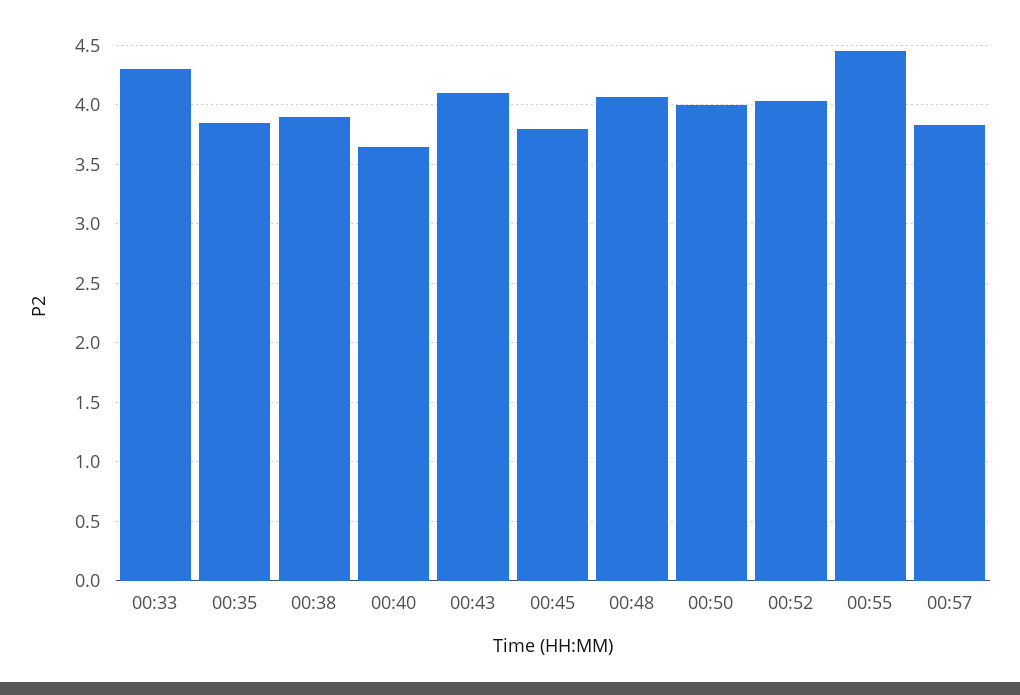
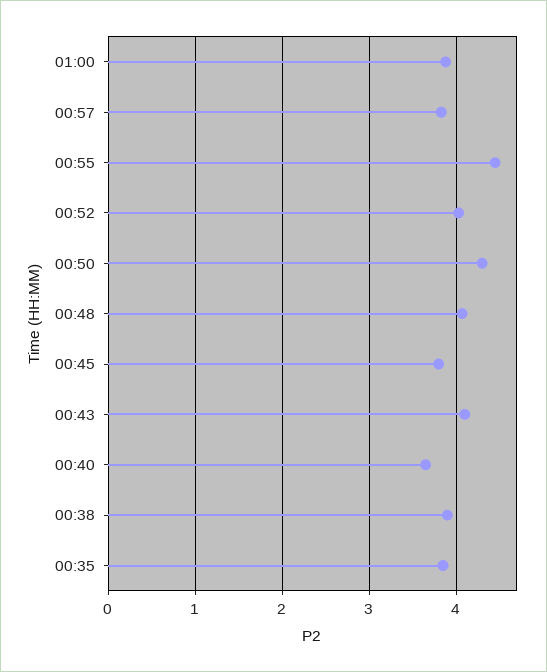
00:33: 4.3 -> none
00:50: 4 -> 4.3
01:00: none -> 3.9

